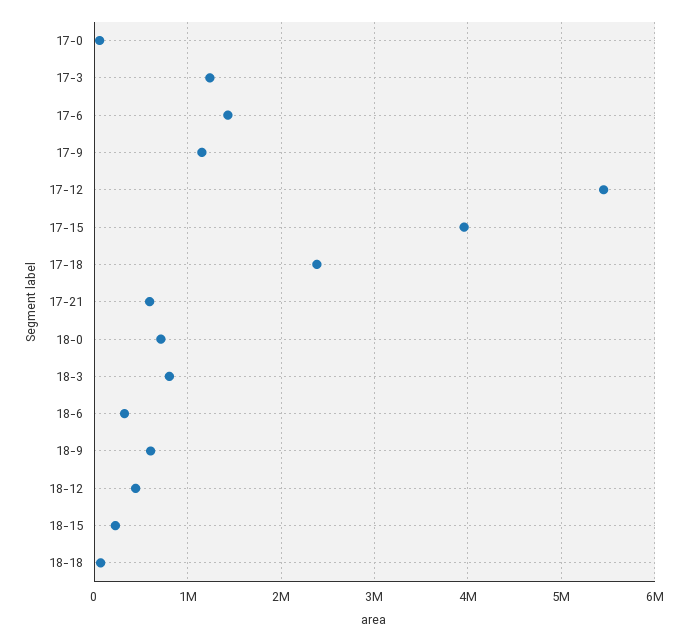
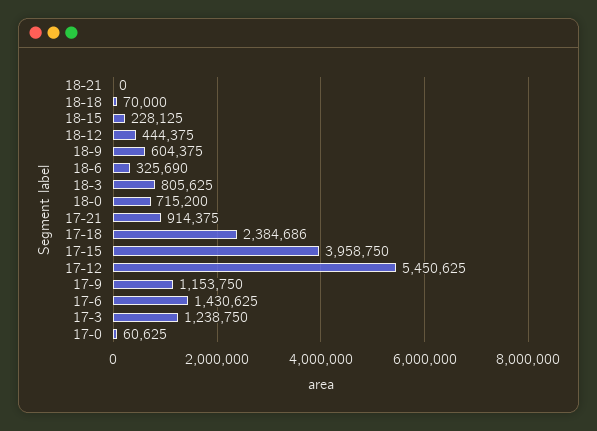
17-21: 600000 -> 914375
18-21: none -> 0

